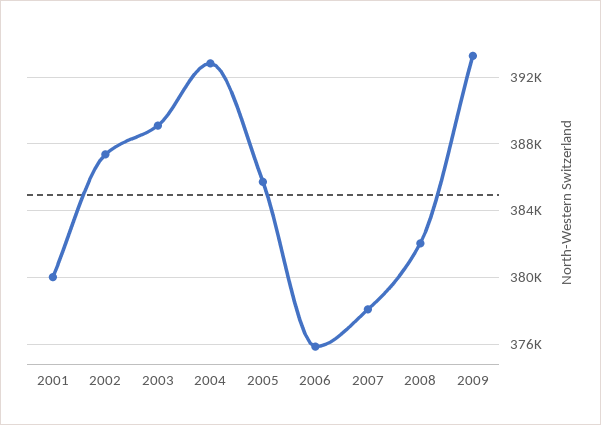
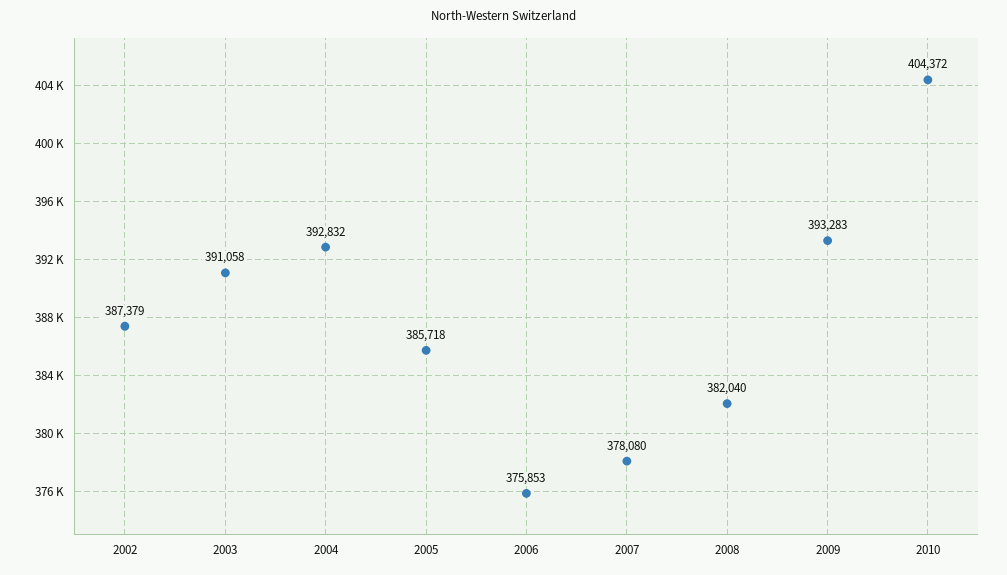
2001: 380000 -> none
2003: 389000 -> 391058
2010: none -> 404372

